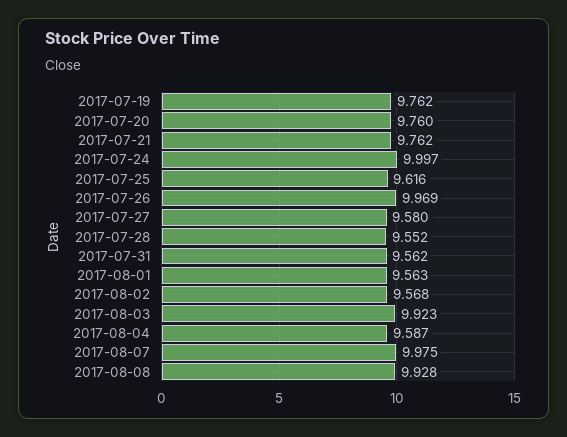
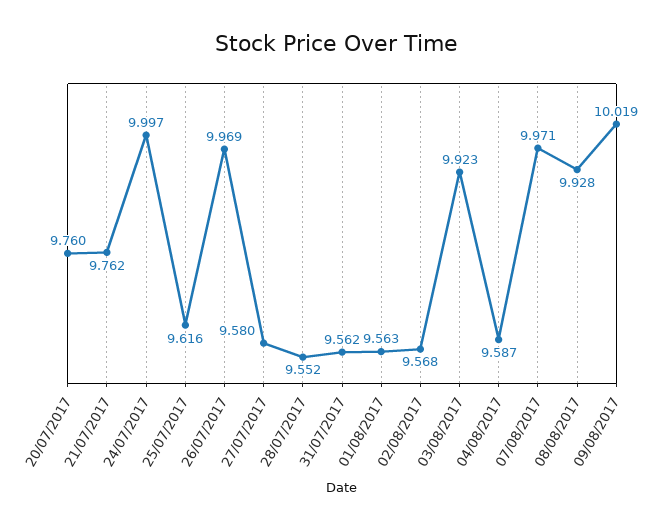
2017-07-19: 9.762 -> none
2017-08-07: 9.975 -> 9.971
09/08/2017: none -> 10.019

